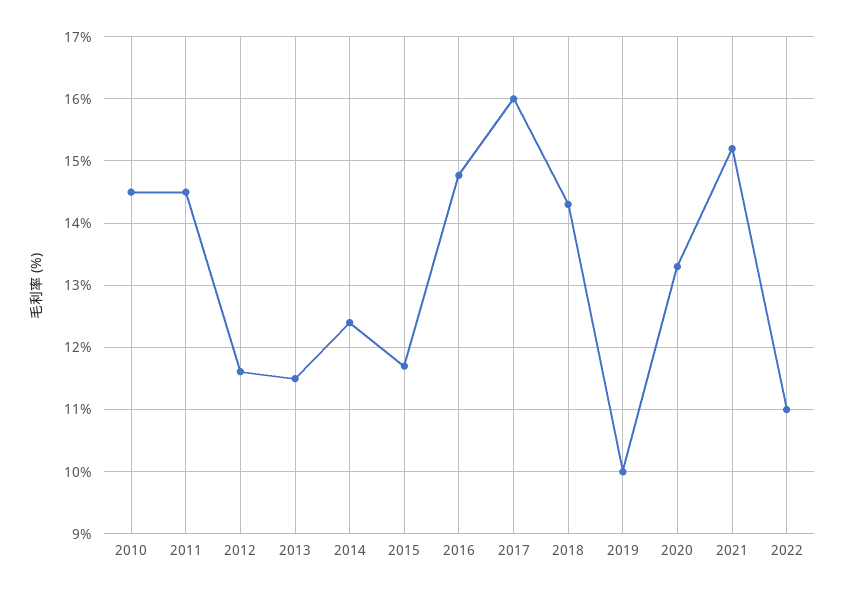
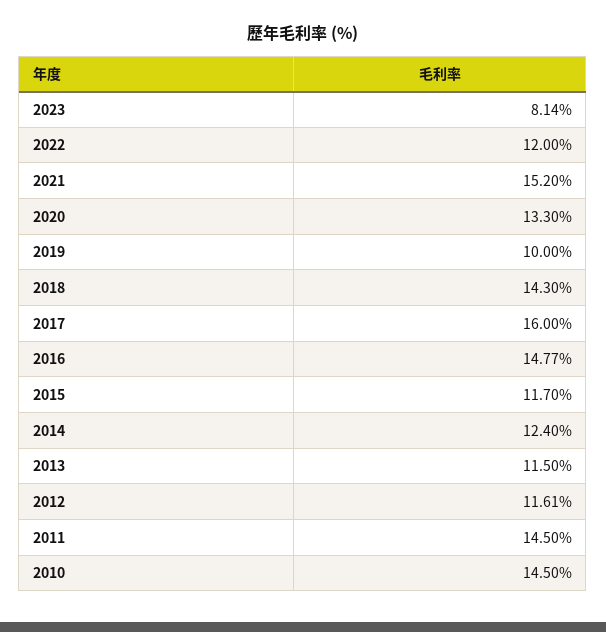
2022: 11 -> 12
2023: none -> 8.14

